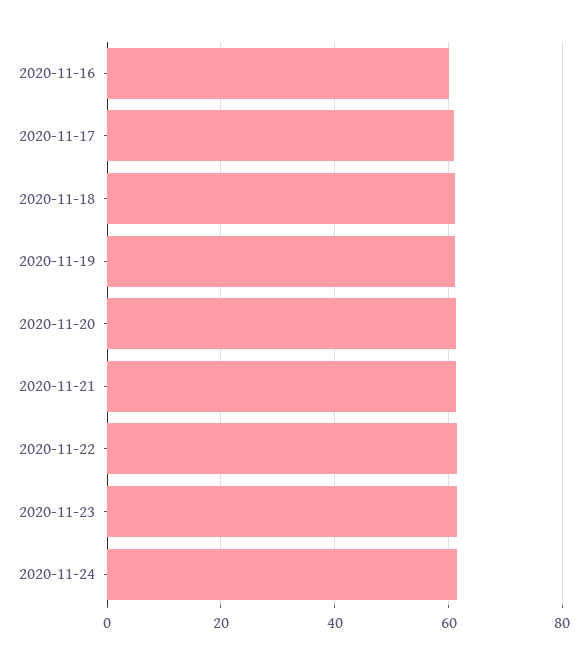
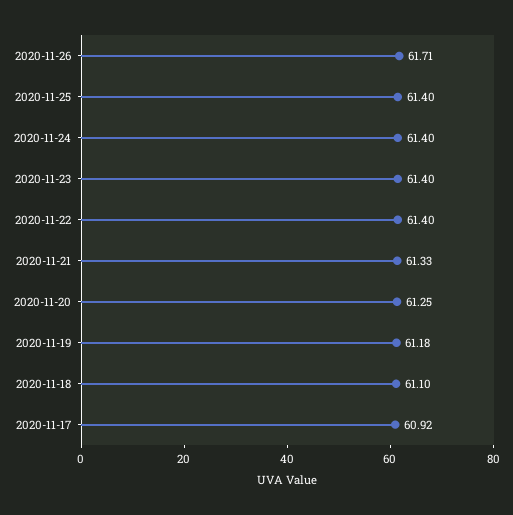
2020-11-16: 60 -> none
2020-11-26: none -> 61.71
2020-11-25: none -> 61.4

